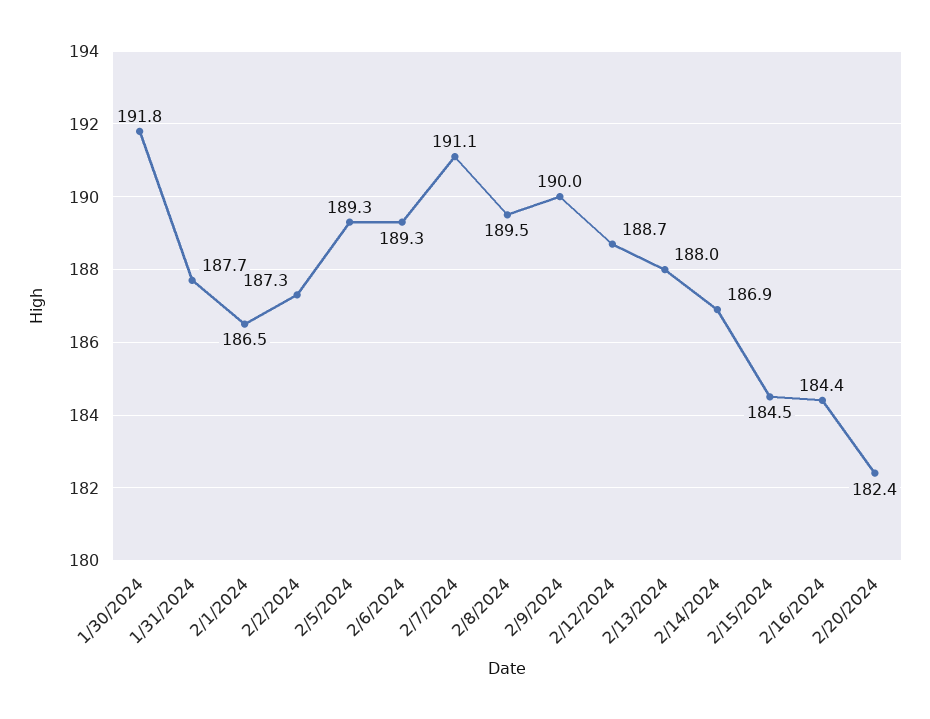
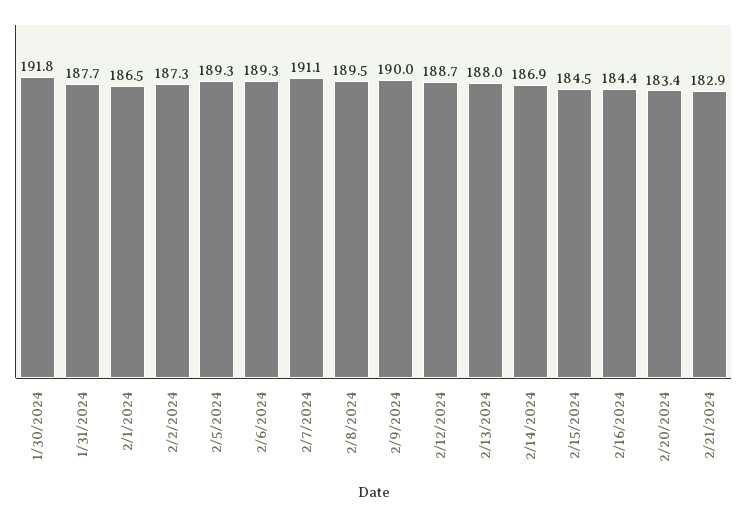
2/20/2024: 182.4 -> 183.4
2/21/2024: none -> 182.9

